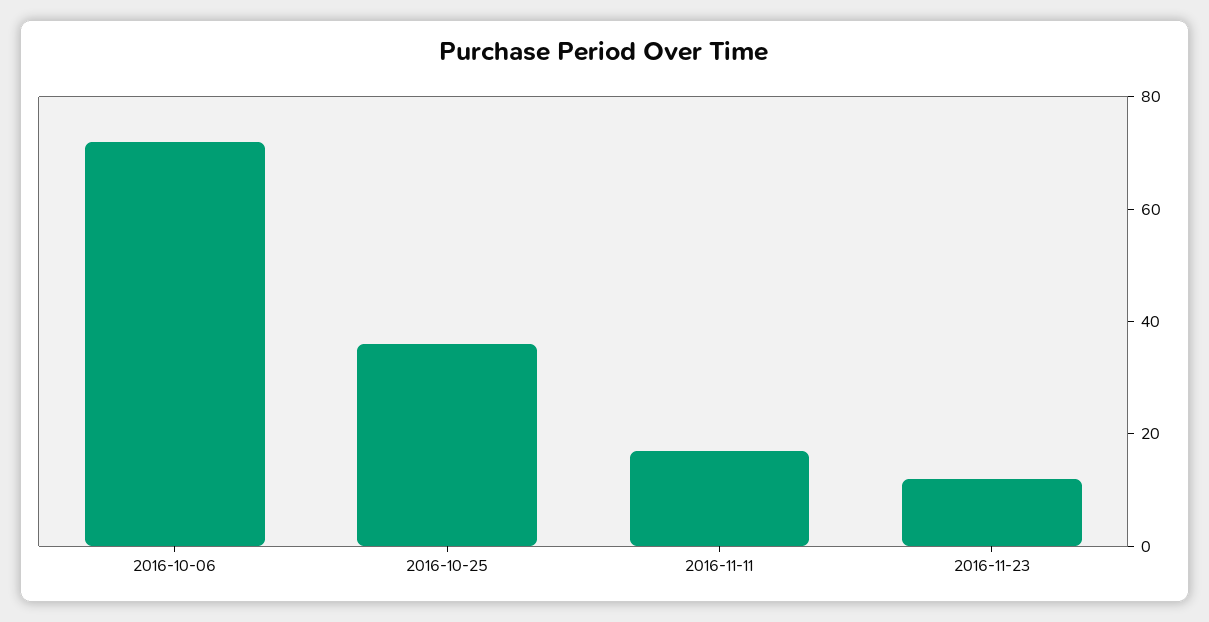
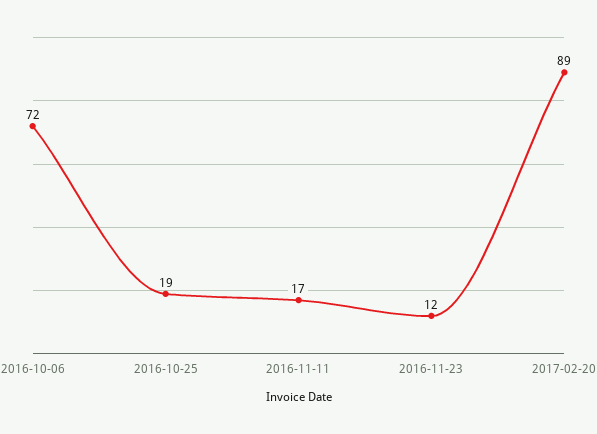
2016-10-25: 35 -> 19
2017-02-20: none -> 89

